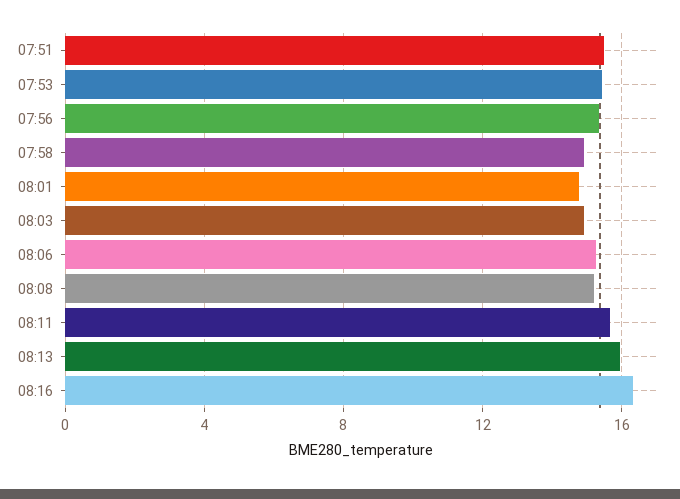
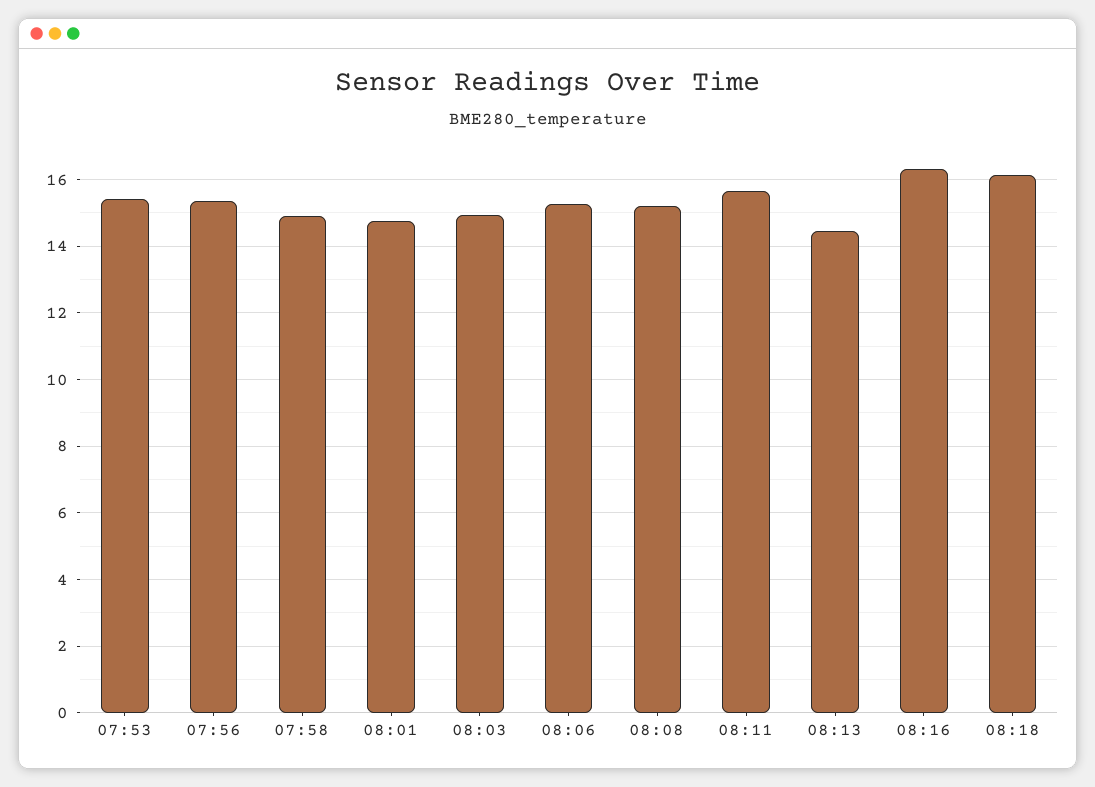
07:51: 15.5 -> none
08:13: 16 -> 14.4
08:18: none -> 16.2

